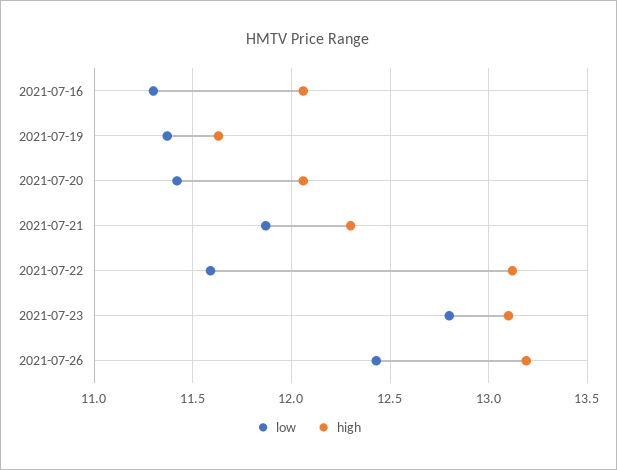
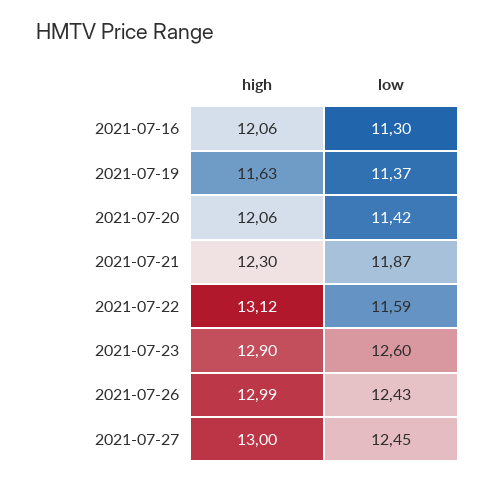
low, 2021-07-23: 12.8 -> 12.6
high, 2021-07-23: 13.1 -> 12.9
high, 2021-07-26: 13.2 -> 12.99
high, 2021-07-27: none -> 13
low, 2021-07-27: none -> 12.45

